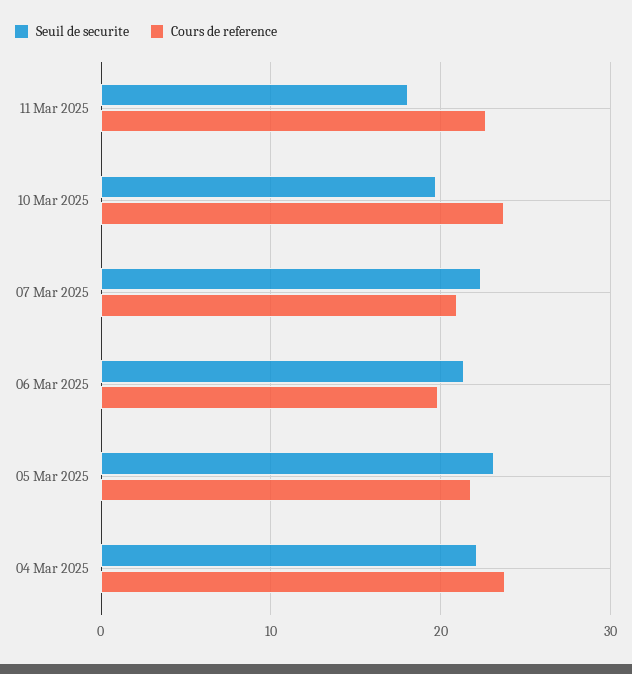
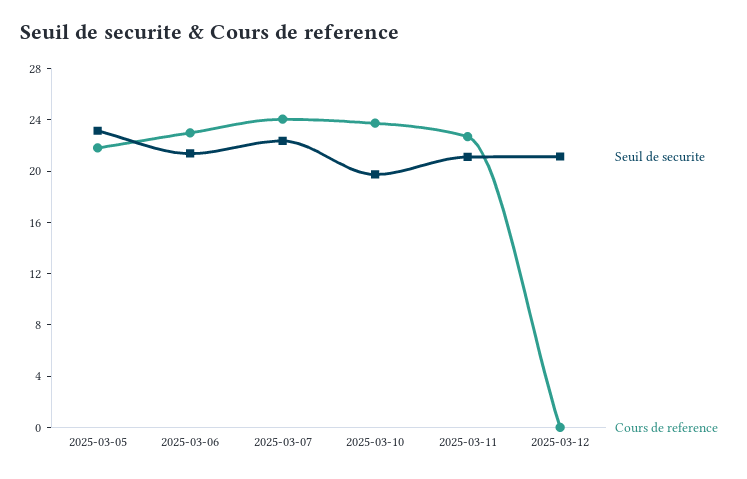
Seuil de securite, 11 Mar 2025: 18 -> 21
Cours de reference, 07 Mar 2025: 21 -> 24
Cours de reference, 06 Mar 2025: 20 -> 23
Seuil de securite, 04 Mar 2025: 22 -> none
Cours de reference, 04 Mar 2025: 24 -> none
Seuil de securite, 2025-03-12: none -> 21
Cours de reference, 2025-03-12: none -> 0

